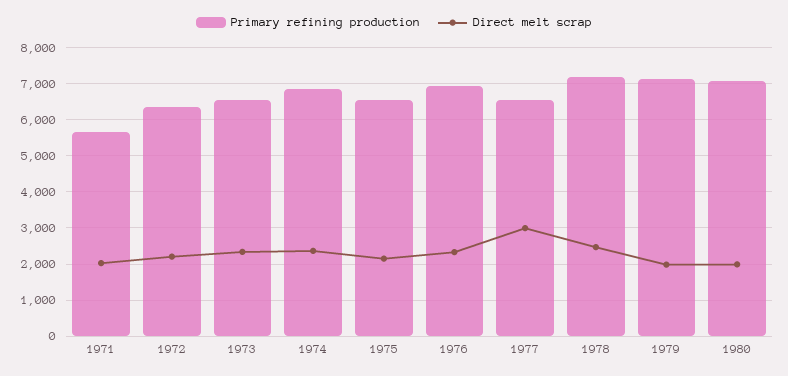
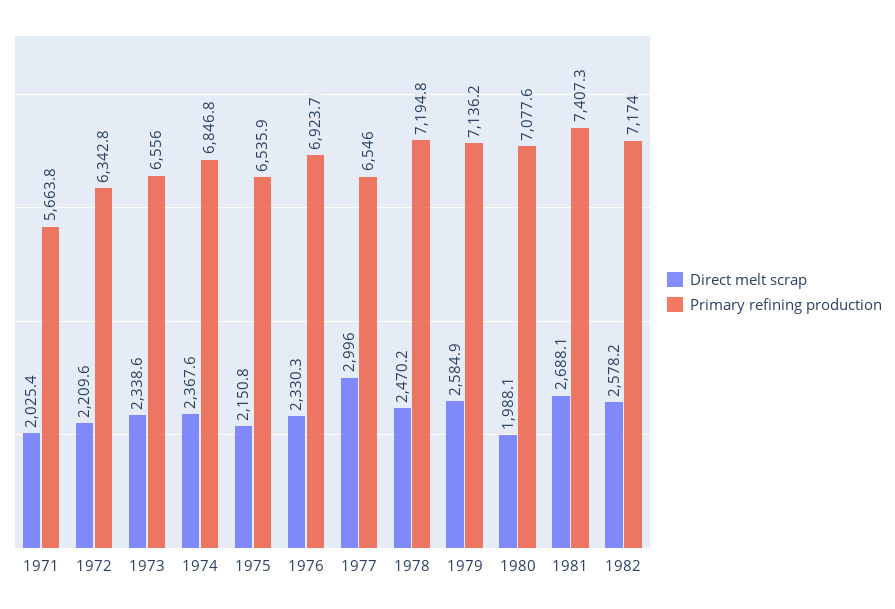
Direct melt scrap, 1979: 2000 -> 2584.9
Direct melt scrap, 1981: none -> 2688.1
Primary refining production, 1981: none -> 7407.3
Direct melt scrap, 1982: none -> 2578.2
Primary refining production, 1982: none -> 7174

